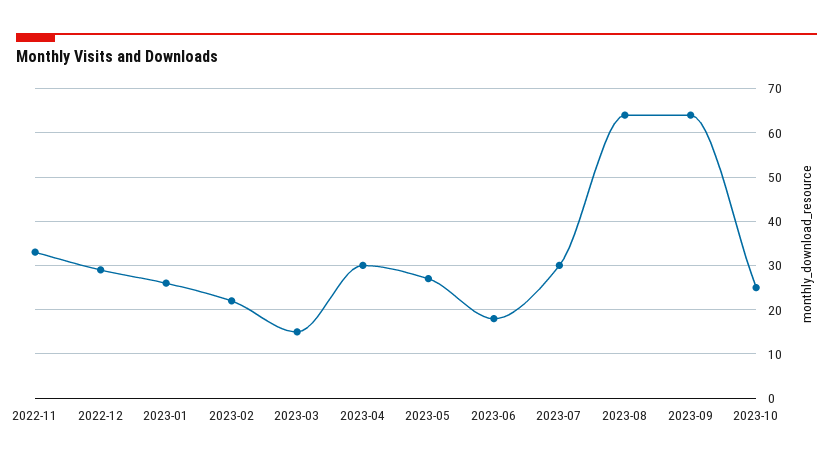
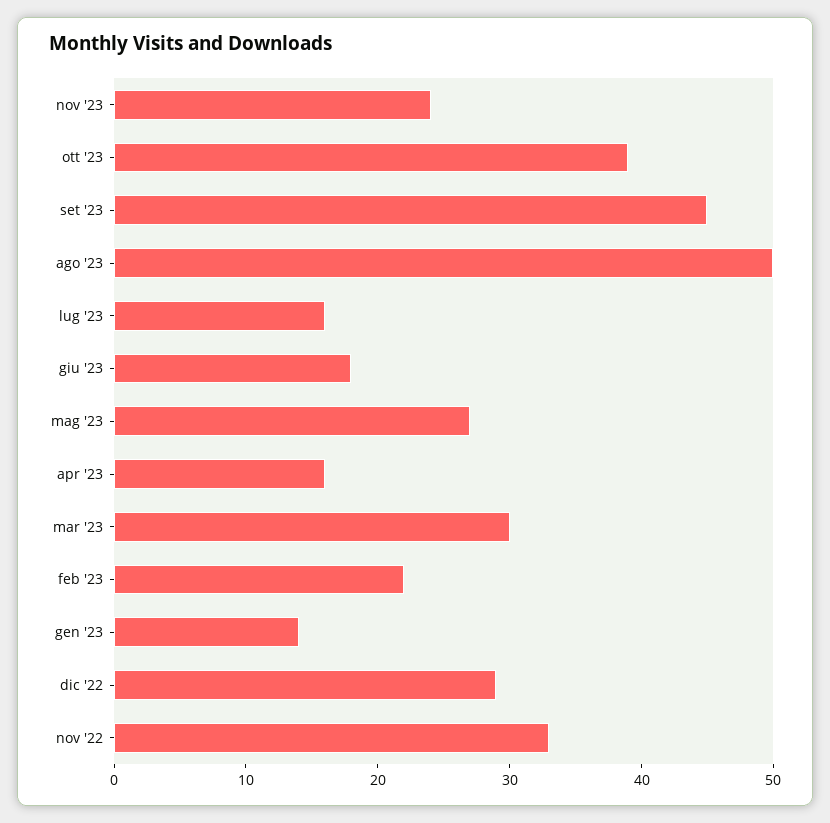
2023-01: 25 -> 14
2023-03: 15 -> 30
2023-04: 30 -> 16
2023-07: 30 -> 16
2023-08: 65 -> 50
2023-09: 65 -> 45
2023-10: 25 -> 39
nov '23: none -> 24

